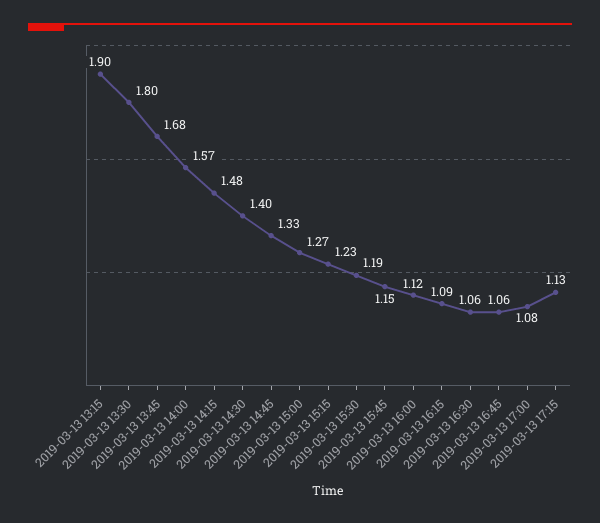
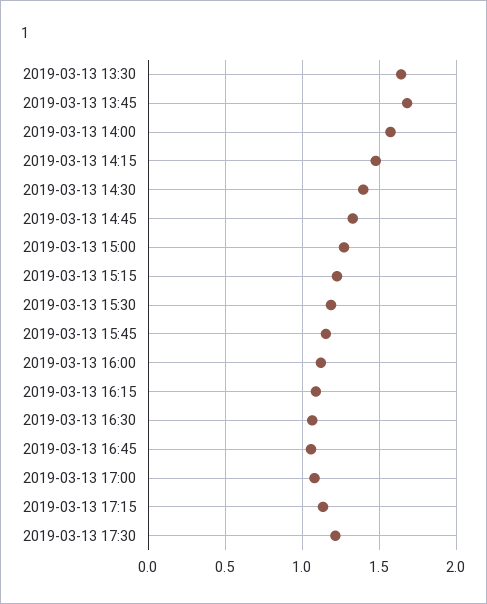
2019-03-13 13:15: 1.9 -> none
2019-03-13 13:30: 1.8 -> 1.65
2019-03-13 17:30: none -> 1.2

